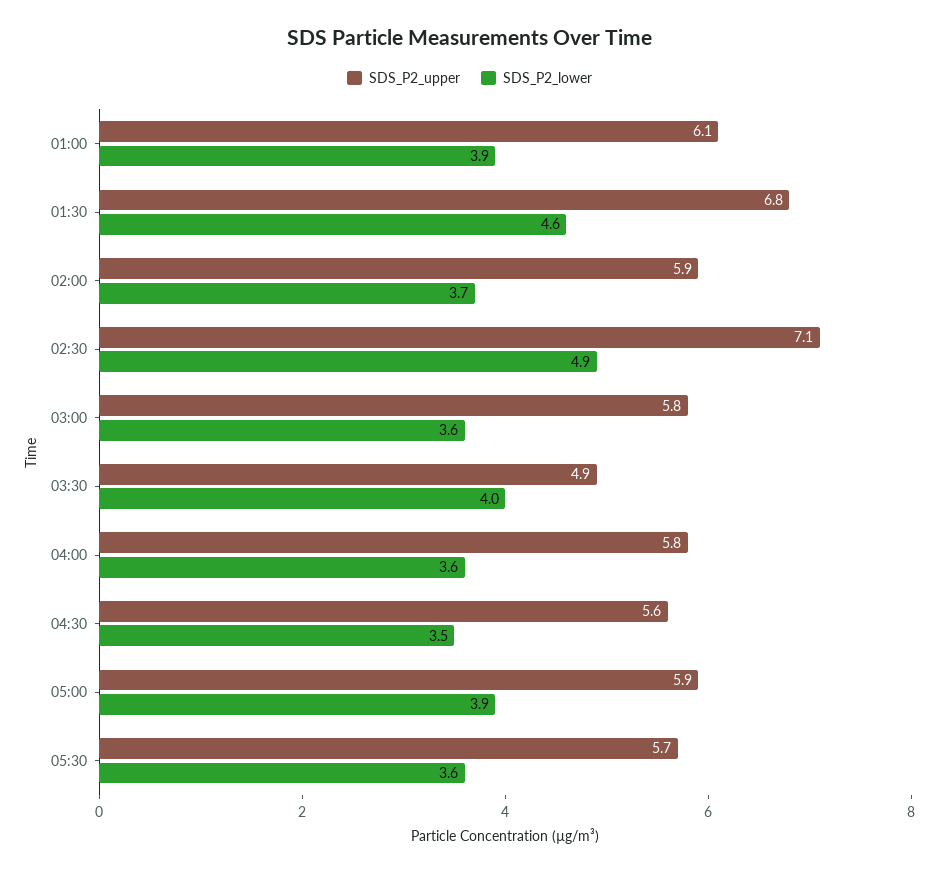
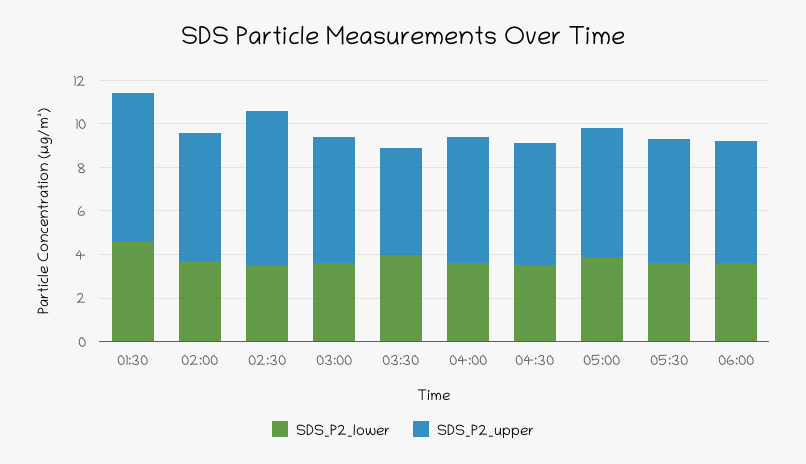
SDS_P2_upper, 01:00: 6.1 -> none
SDS_P2_lower, 01:00: 3.9 -> none
SDS_P2_lower, 02:30: 4.9 -> 3.5
SDS_P2_lower, 06:00: none -> 3.5
SDS_P2_upper, 06:00: none -> 5.5

